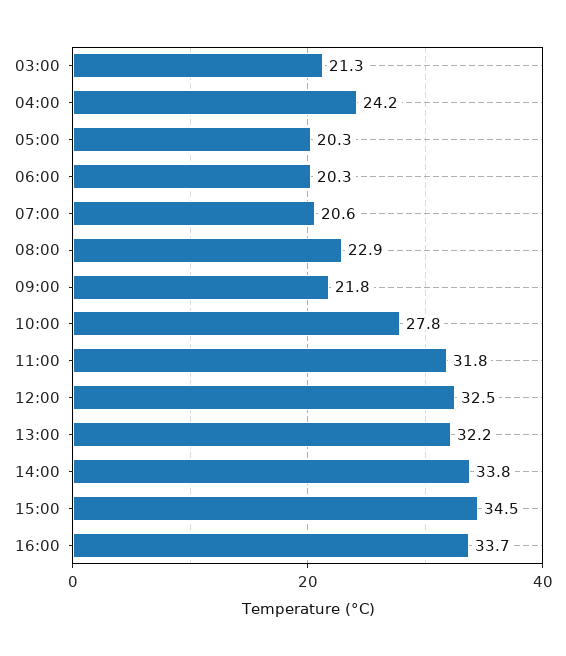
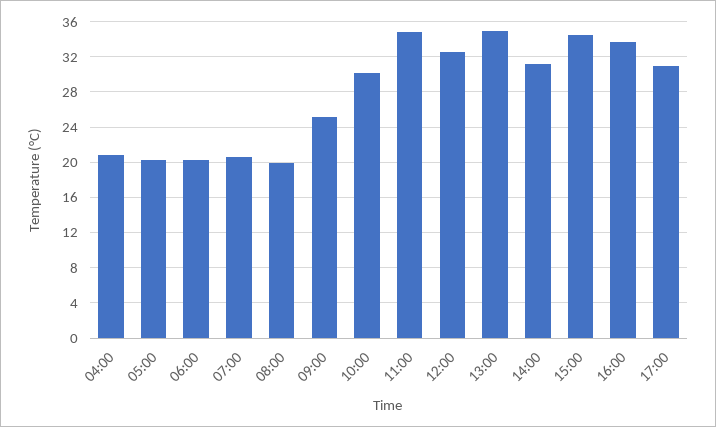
03:00: 21.3 -> none
04:00: 24.2 -> 21
08:00: 22.9 -> 20
09:00: 21.8 -> 25
10:00: 27.8 -> 30
11:00: 31.8 -> 35
13:00: 32.2 -> 35
14:00: 33.8 -> 31
17:00: none -> 31

